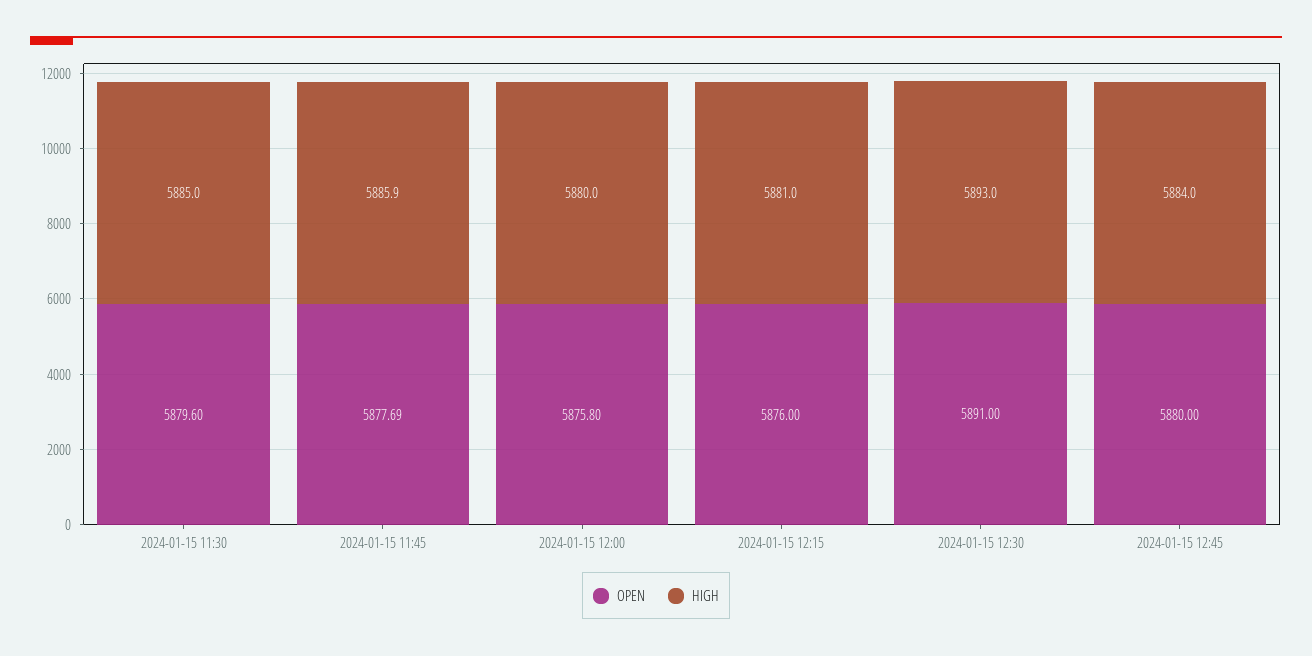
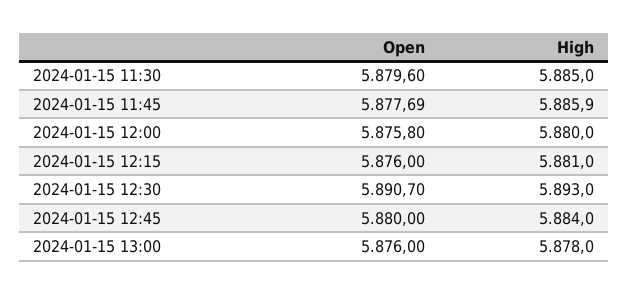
OPEN, 2024-01-15 12:30: 5891 -> 5890.7
OPEN, 2024-01-15 13:00: none -> 5876
HIGH, 2024-01-15 13:00: none -> 5878

